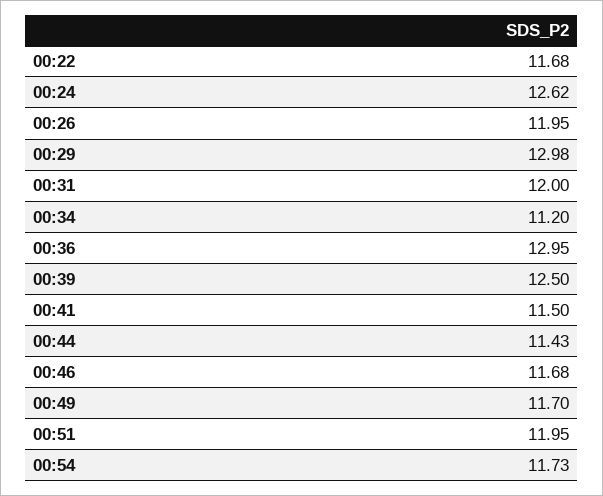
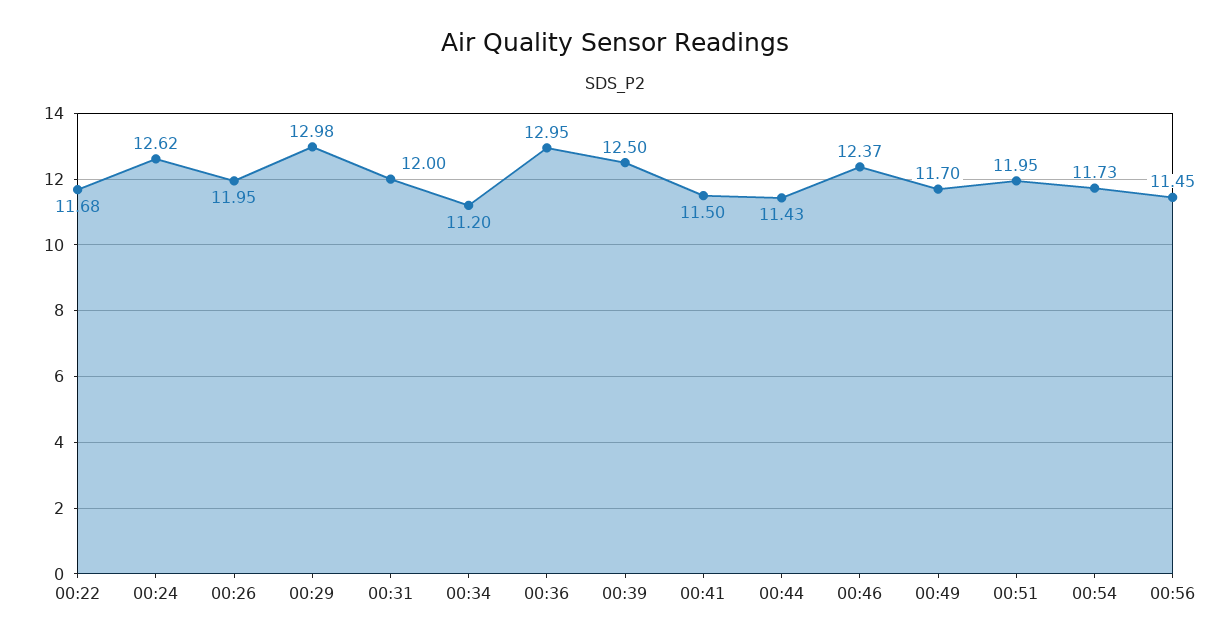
00:46: 11.68 -> 12.37
00:56: none -> 11.45

